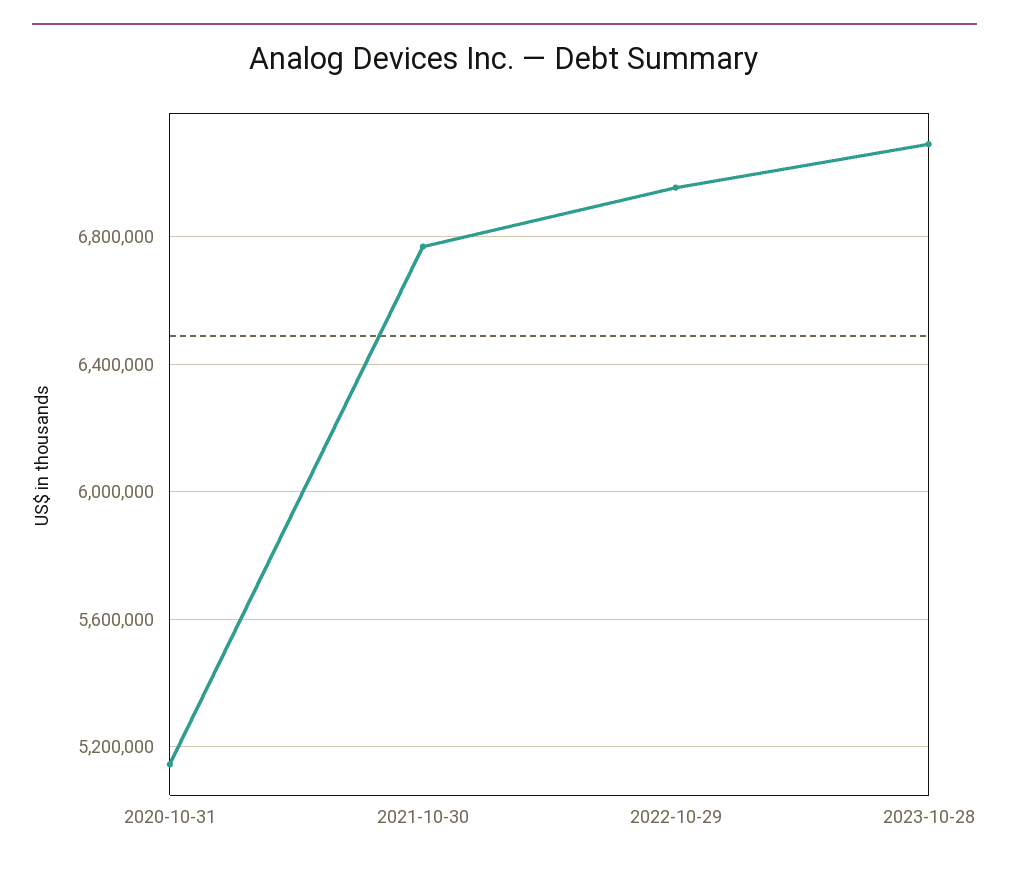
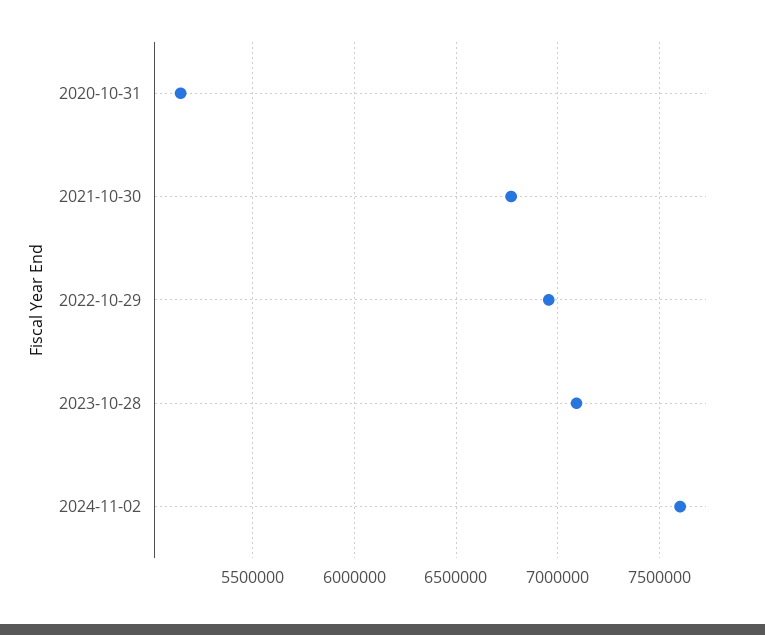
2024-11-02: none -> 7600000

